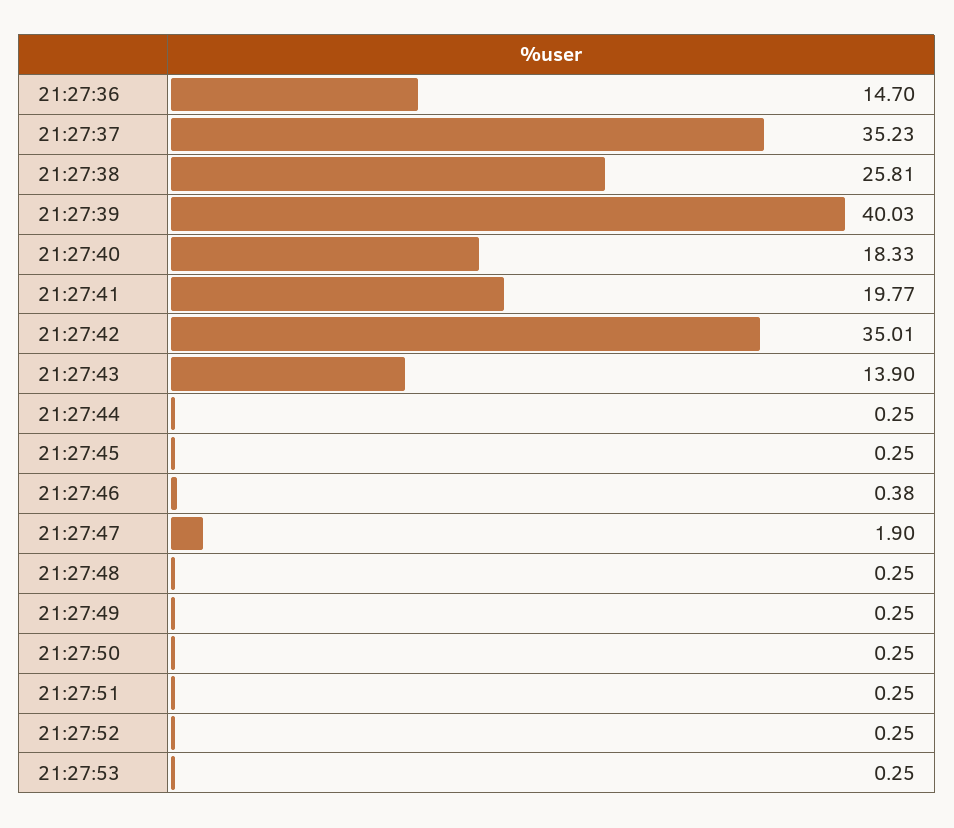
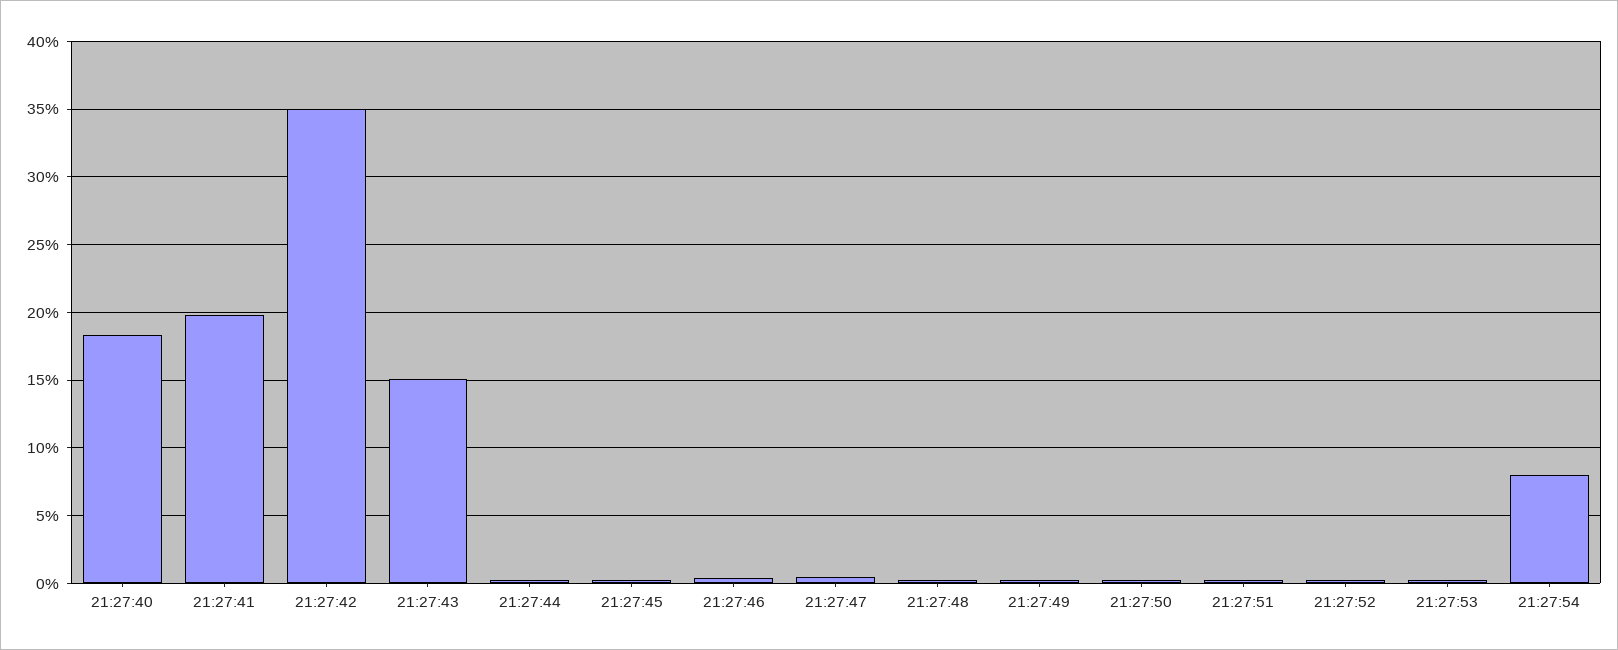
21:27:36: 14.7 -> none
21:27:37: 35.23 -> none
21:27:38: 25.81 -> none
21:27:39: 40.03 -> none
21:27:43: 13.9 -> 15
21:27:47: 1.9 -> 0.5
21:27:54: none -> 8

